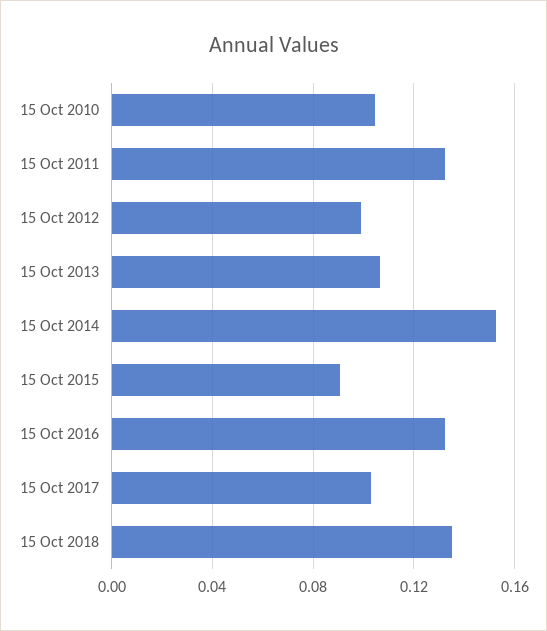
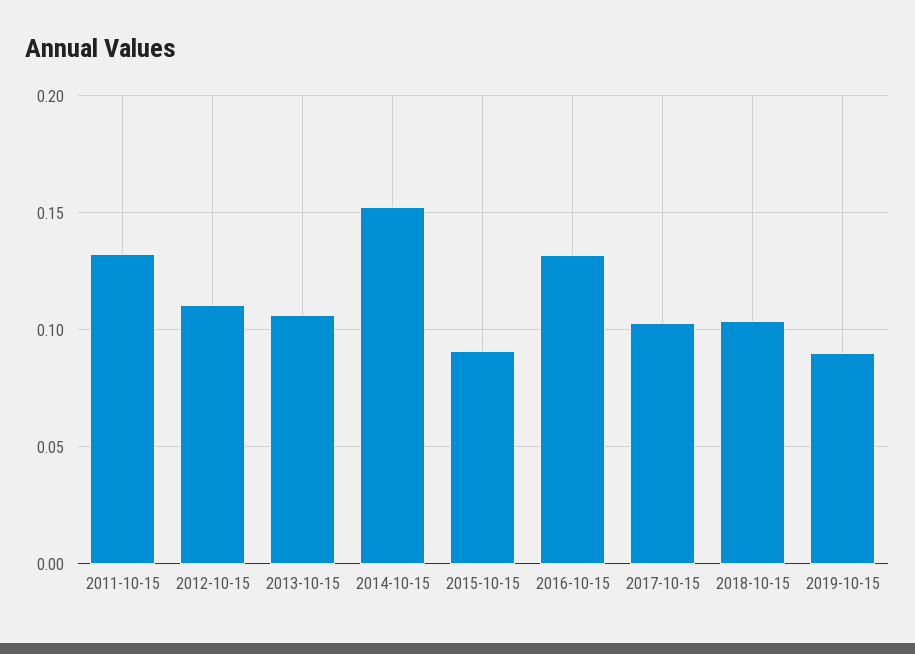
15 Oct 2010: 0.105 -> none
15 Oct 2012: 0.1 -> 0.11
15 Oct 2018: 0.135 -> 0.105
2019-10-15: none -> 0.09

